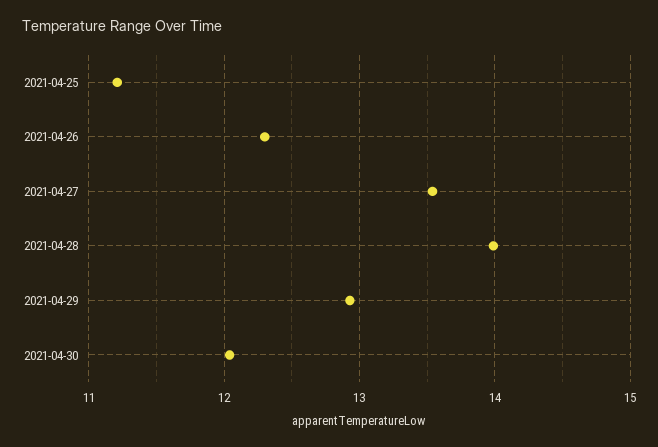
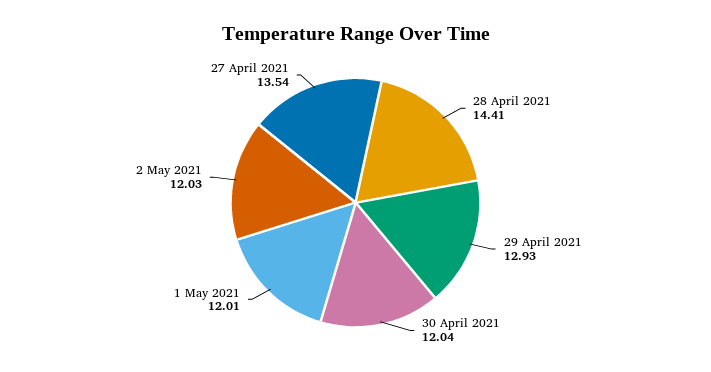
2021-04-25: 11.2 -> none
2021-04-26: 12.3 -> none
2021-04-28: 14 -> 14.41
1 May 2021: none -> 12.01
2 May 2021: none -> 12.03

